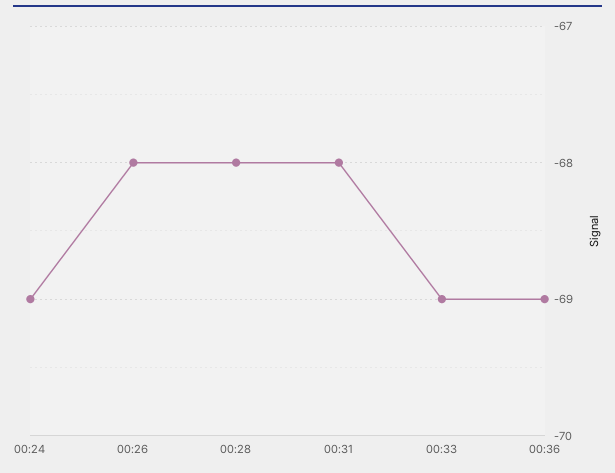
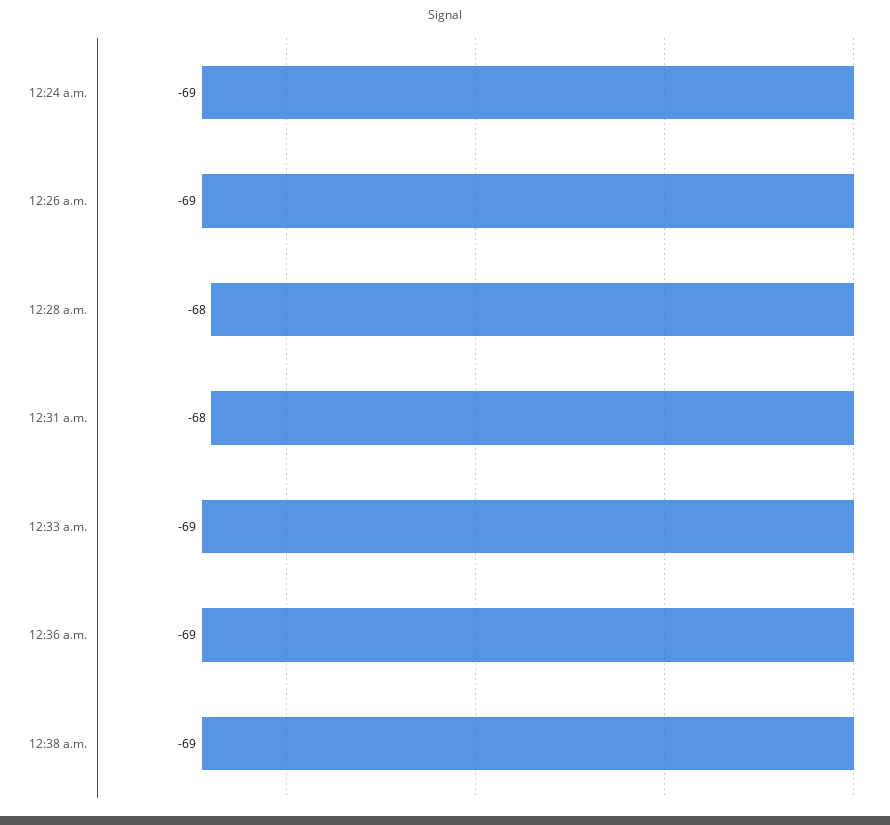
00:26: -68 -> -69
12:38 a.m.: none -> -69

